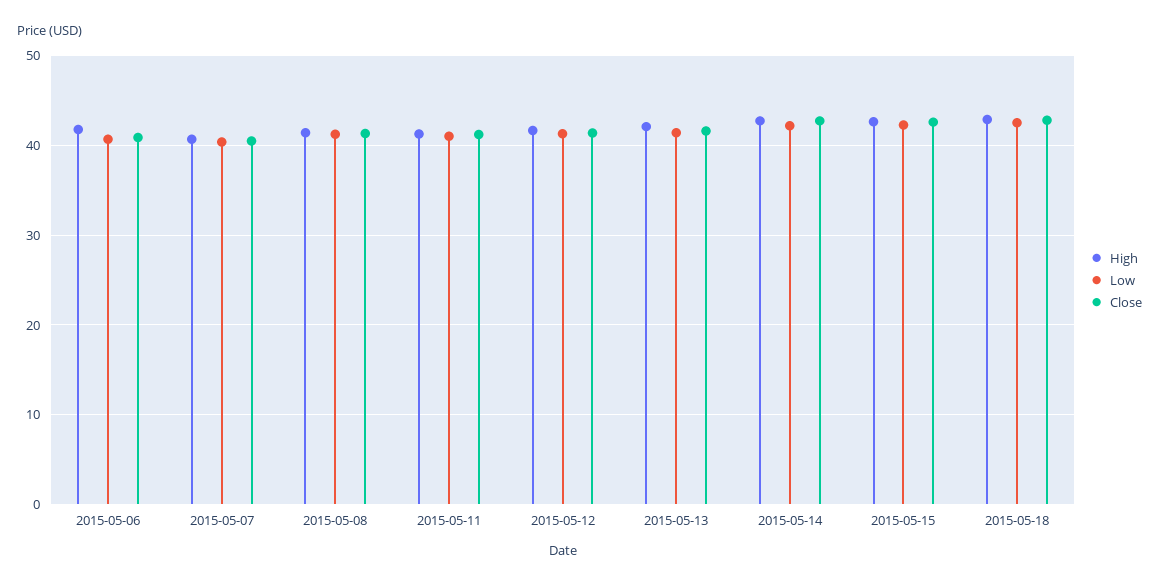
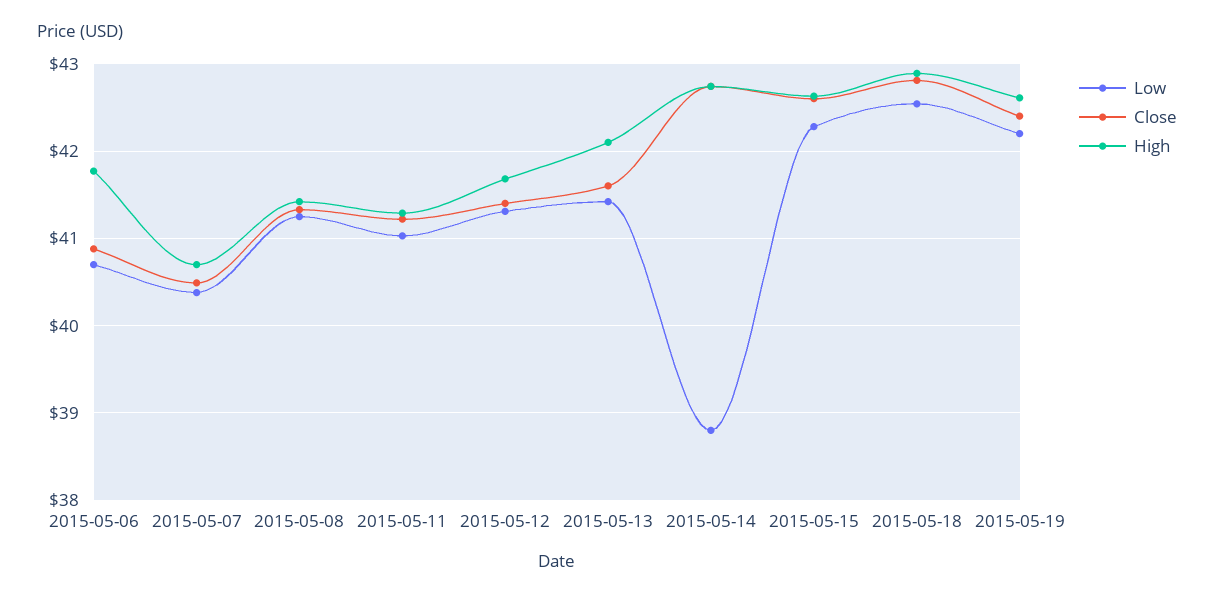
Low, 2015-05-14: 42 -> 38.8
Low, 2015-05-19: none -> 42.2
Close, 2015-05-19: none -> 42.4
High, 2015-05-19: none -> 42.6

